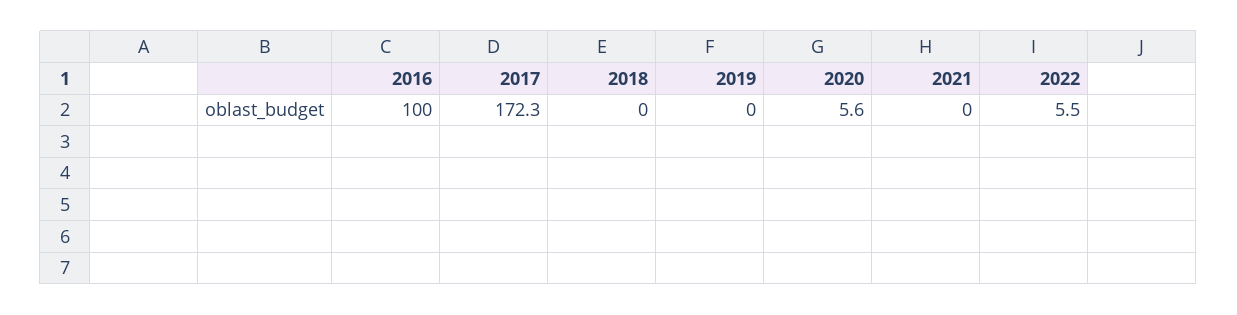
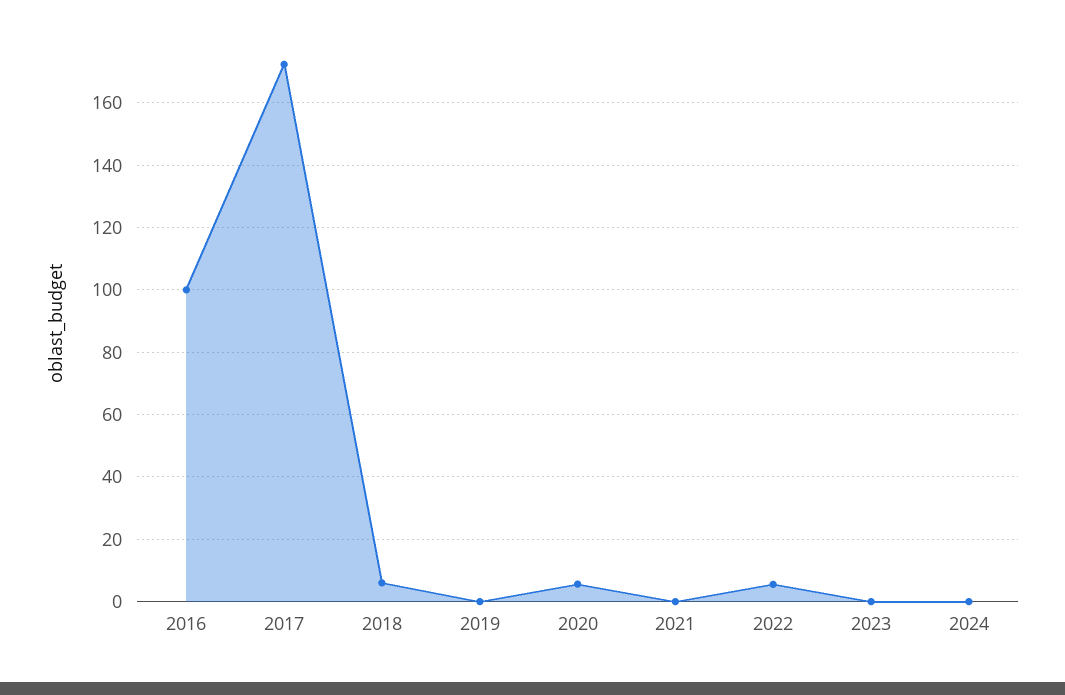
2018: 0 -> 6
2023: none -> 0
2024: none -> 0

